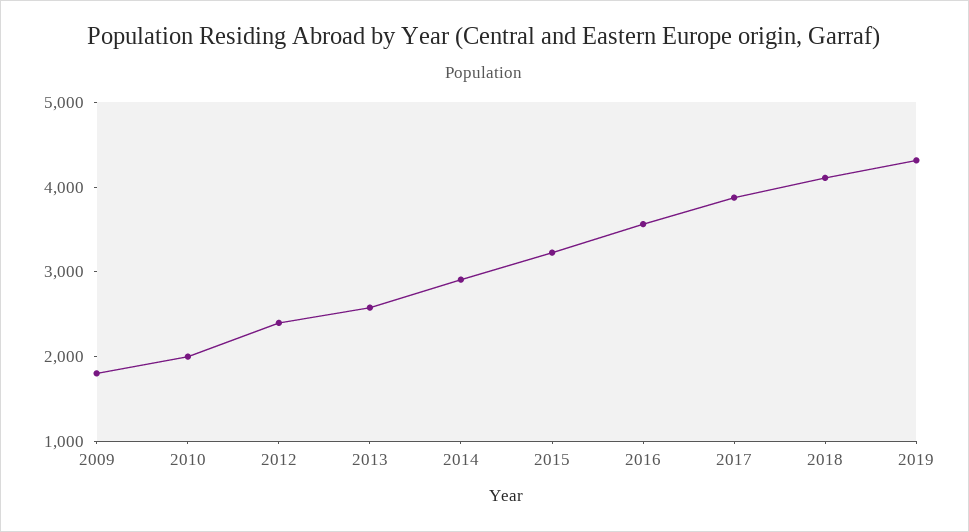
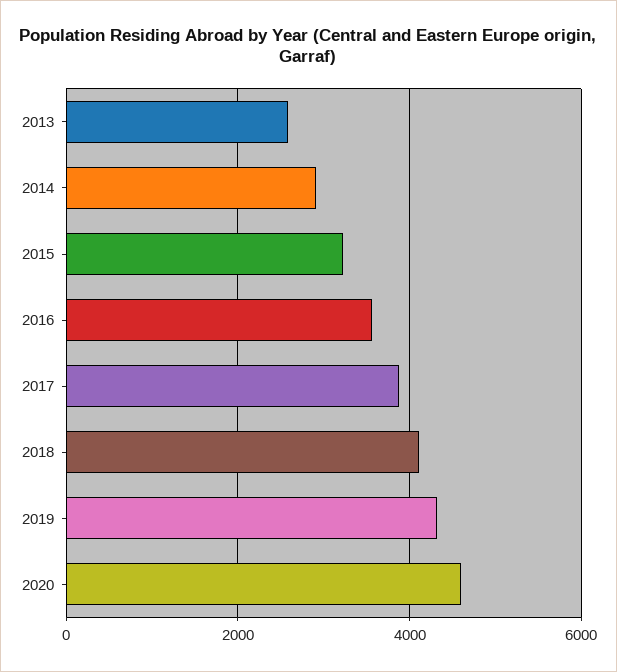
2009: 1800 -> none
2010: 2000 -> none
2012: 2400 -> none
2020: none -> 4600

